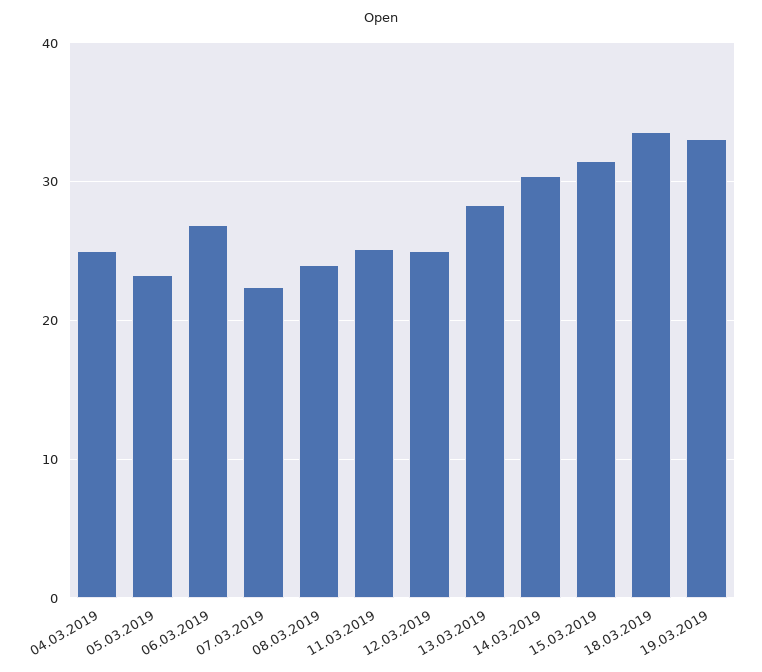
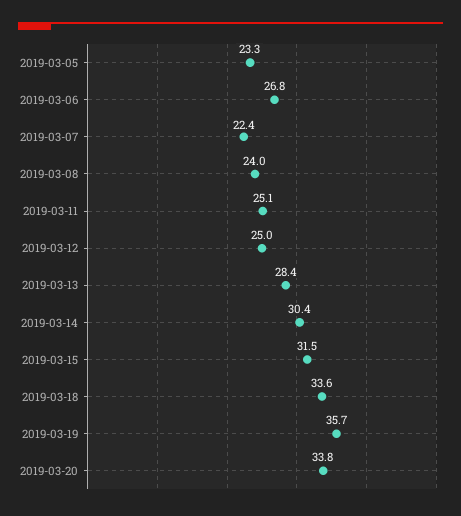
04.03.2019: 25 -> none
19.03.2019: 33 -> 35.7
2019-03-20: none -> 33.8

